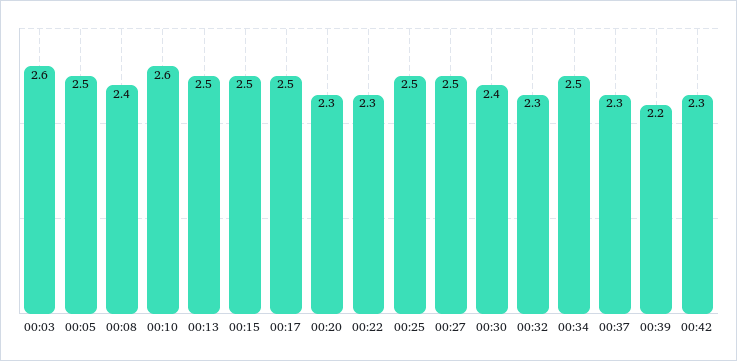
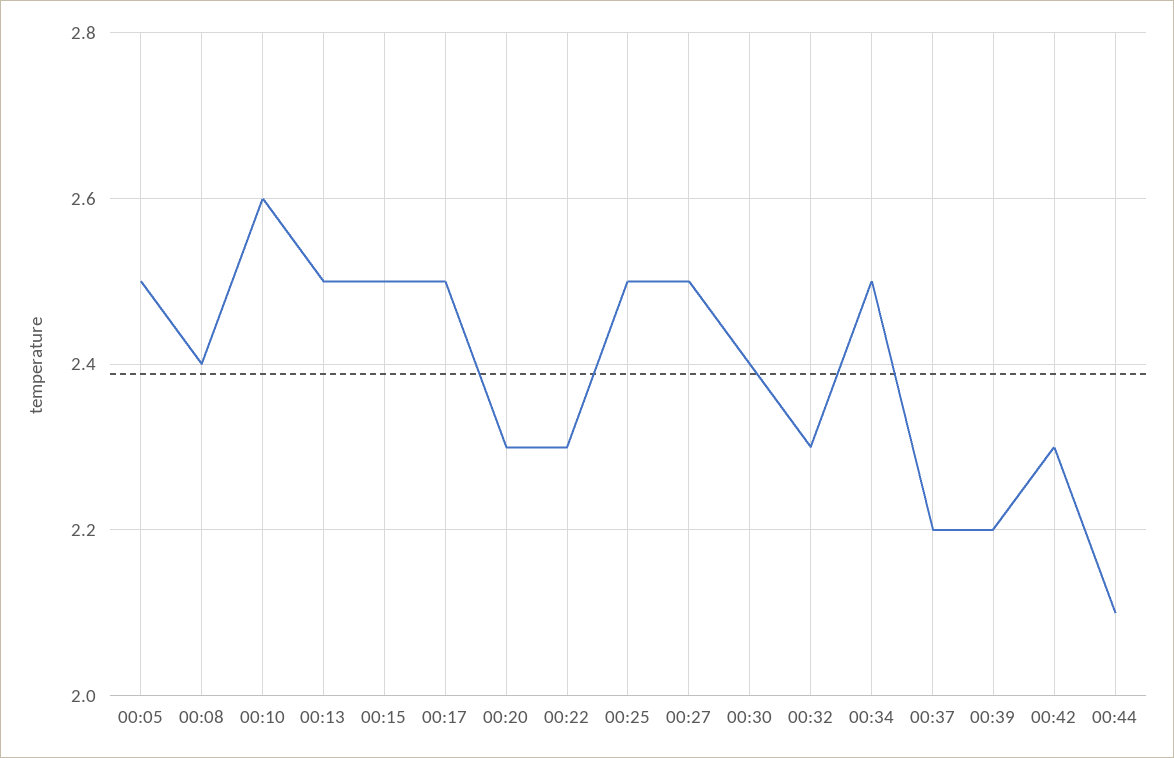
00:03: 2.6 -> none
00:37: 2.3 -> 2.2
00:44: none -> 2.1

